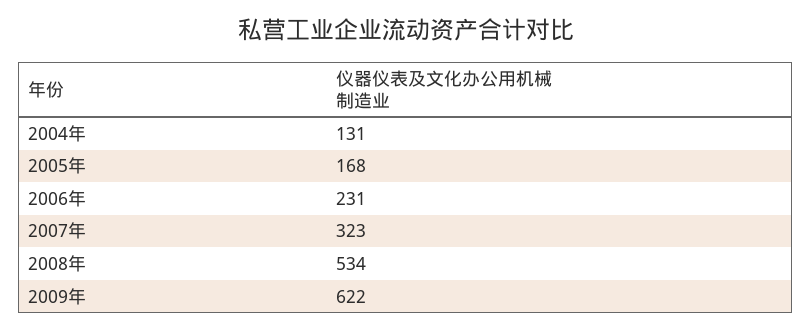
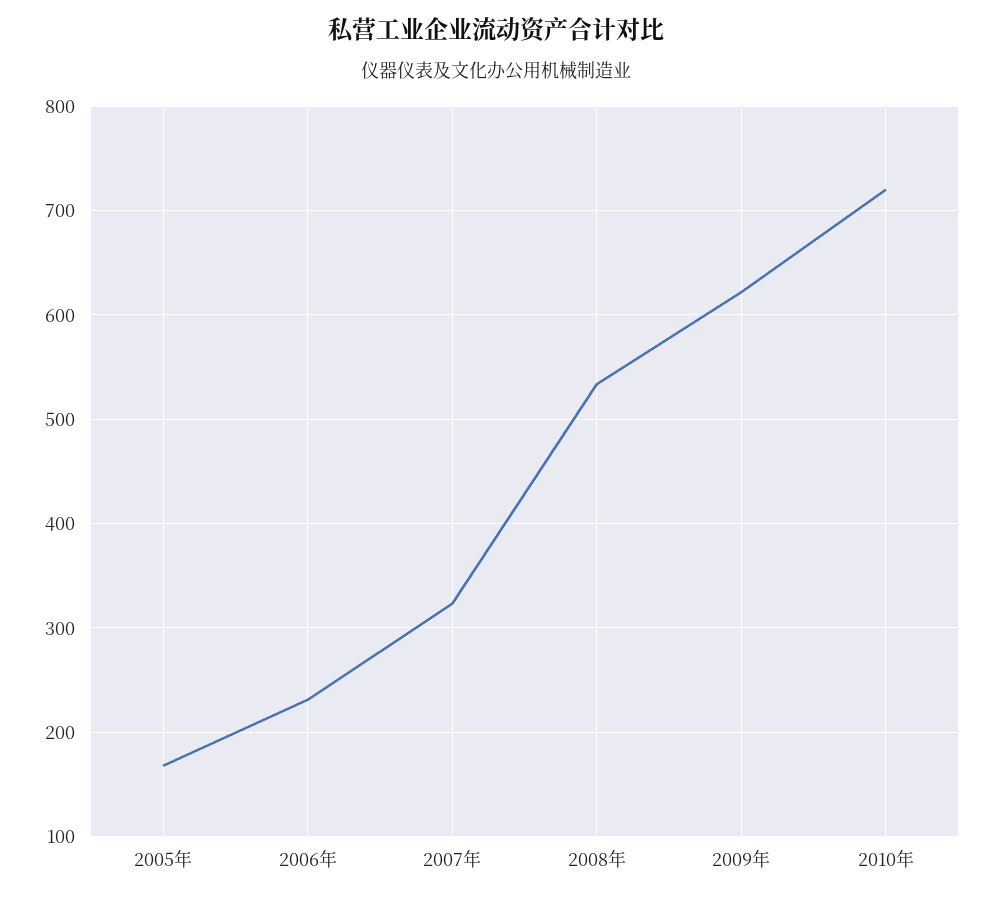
2004年: 131 -> none
2010年: none -> 720

